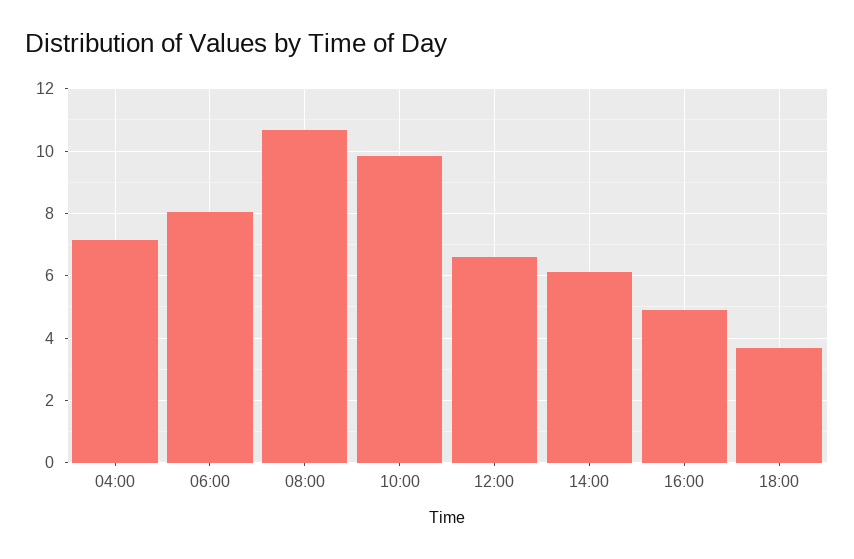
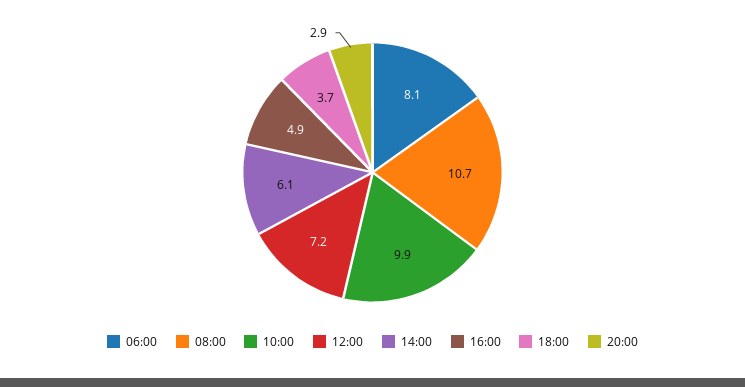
04:00: 7.2 -> none
12:00: 6.6 -> 7.2
20:00: none -> 2.9

